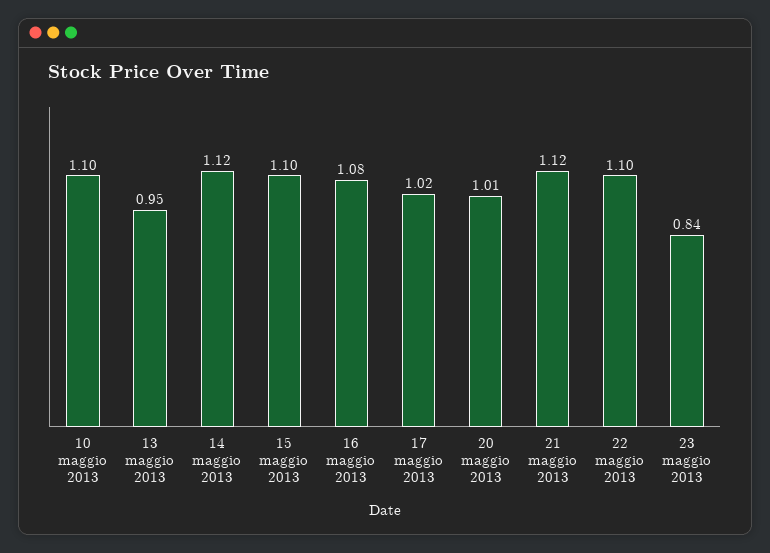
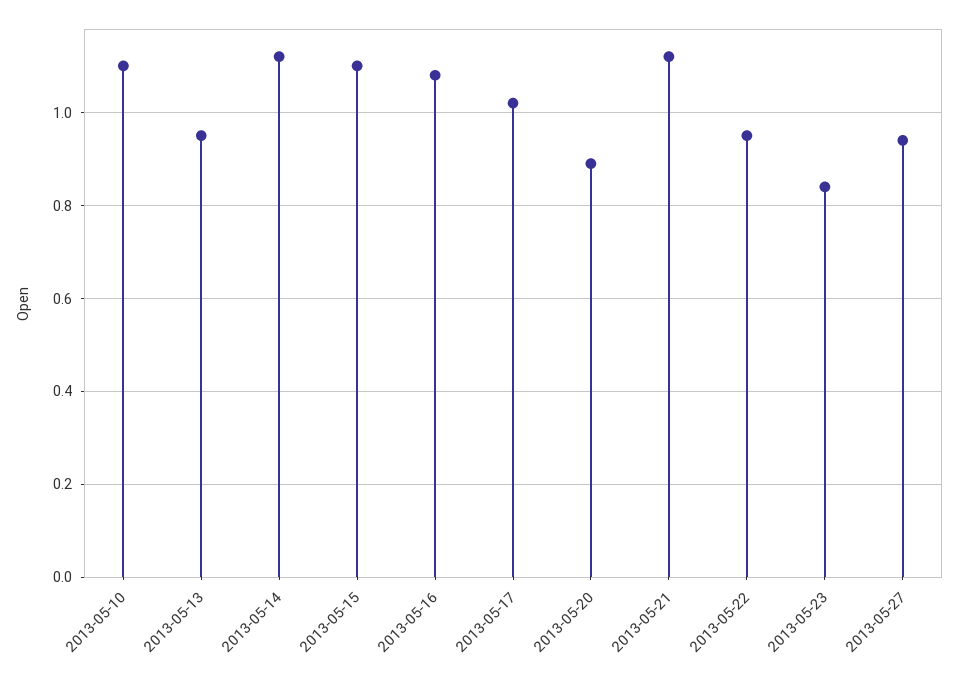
20 maggio 2013: 1.01 -> 0.9
22 maggio 2013: 1.1 -> 0.95
2013-05-27: none -> 0.95

